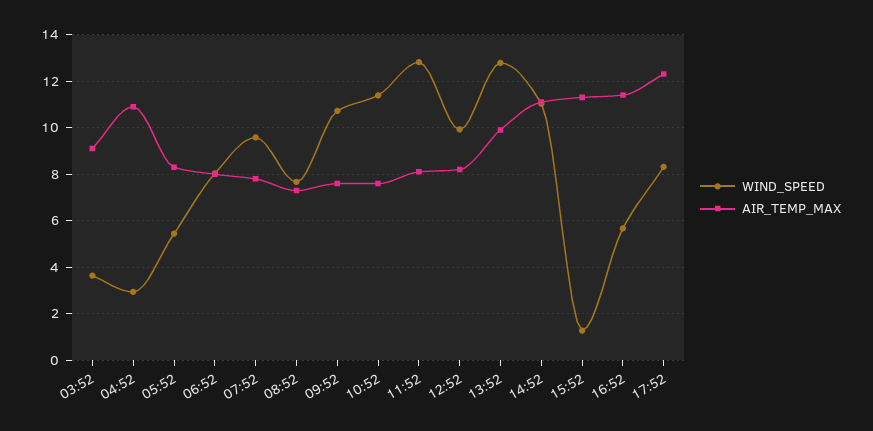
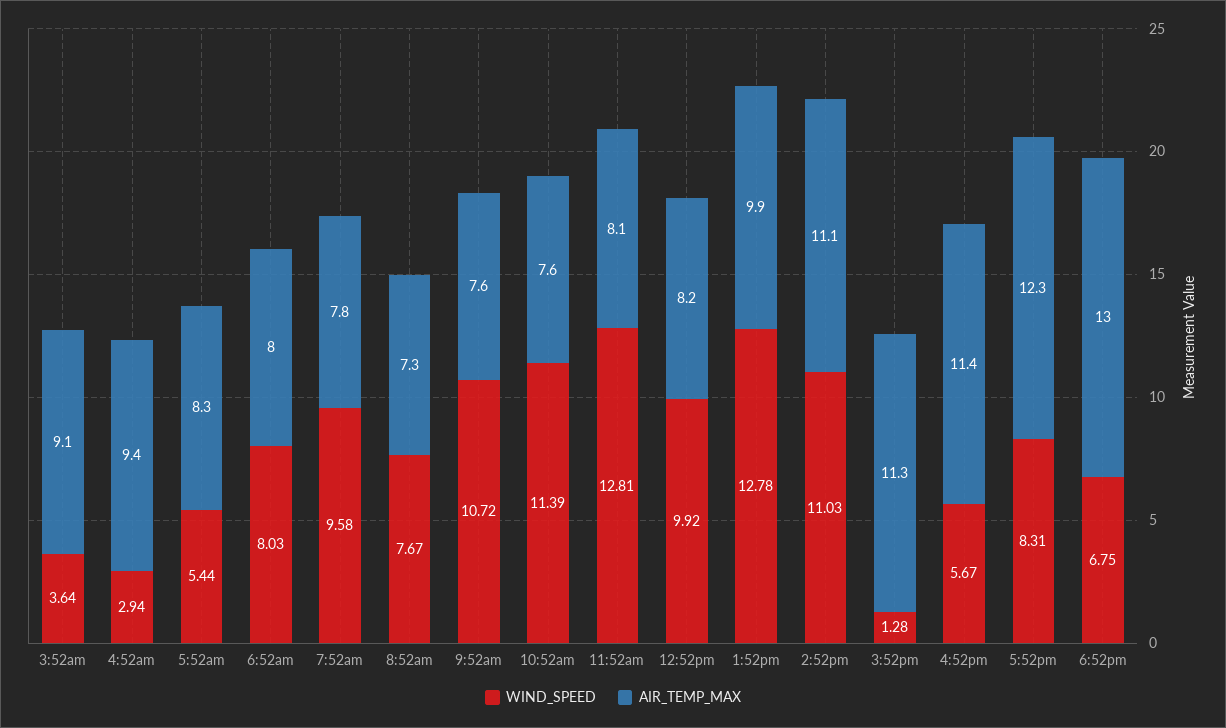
AIR_TEMP_MAX, 04:52: 11 -> 9.4
WIND_SPEED, 6:52pm: none -> 6.75
AIR_TEMP_MAX, 6:52pm: none -> 13

